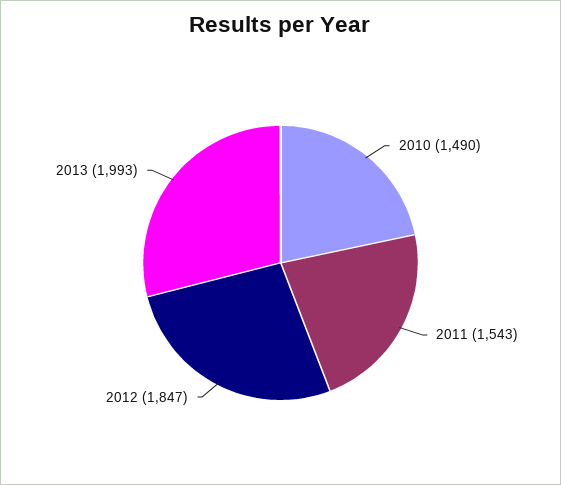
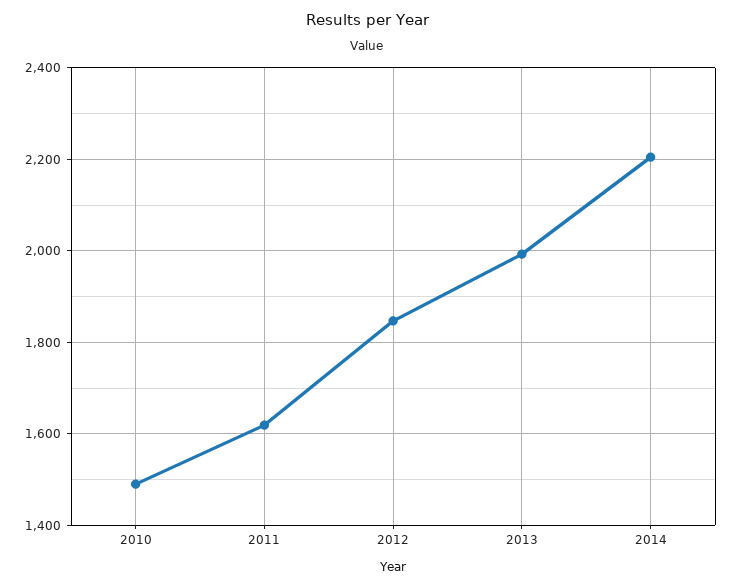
2011: 1543 -> 1620
2014: none -> 2200

